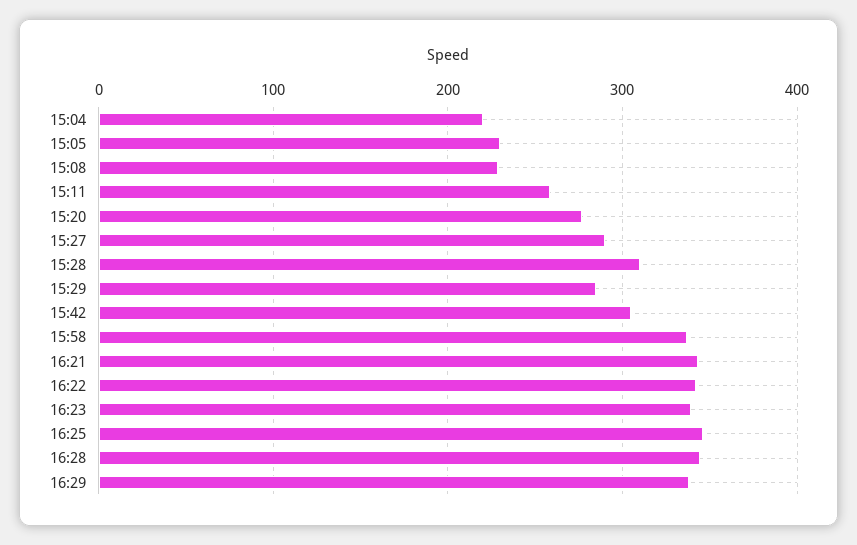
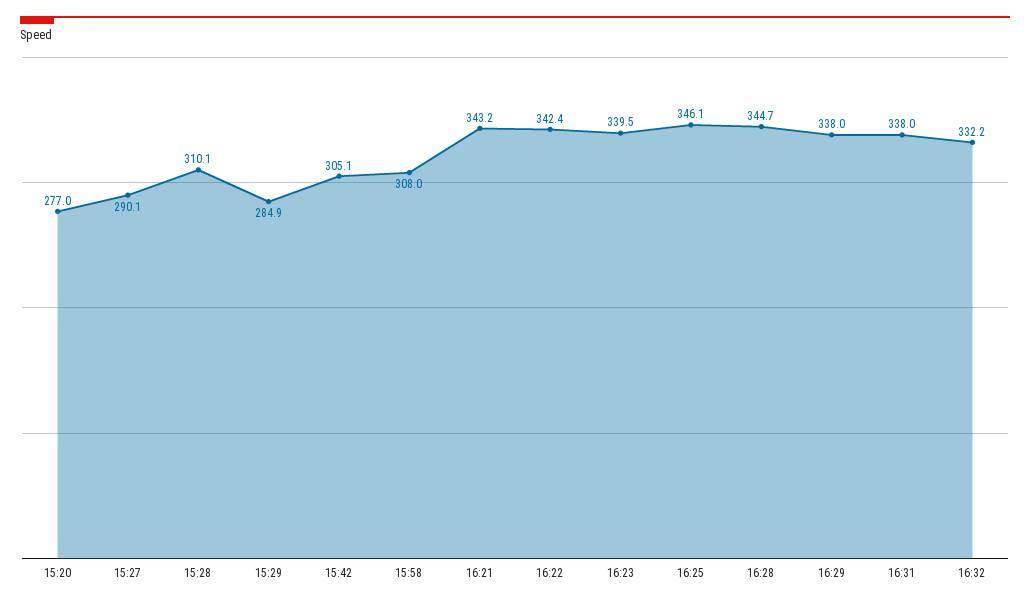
15:04: 220 -> none
15:05: 230 -> none
15:08: 230 -> none
15:11: 260 -> none
15:58: 340 -> 308
16:31: none -> 338
16:32: none -> 332.2

